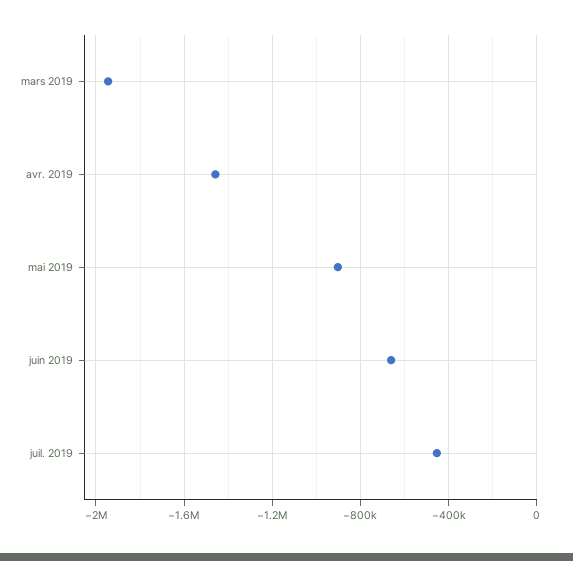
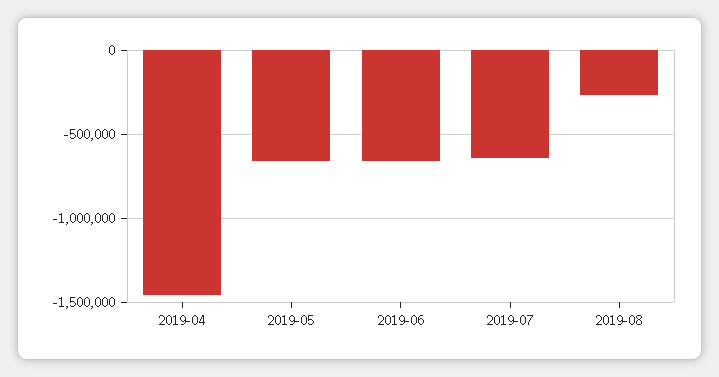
mars 2019: -1950000 -> none
mai 2019: -900000 -> -650000
juil. 2019: -450000 -> -650000
2019-08: none -> -250000

